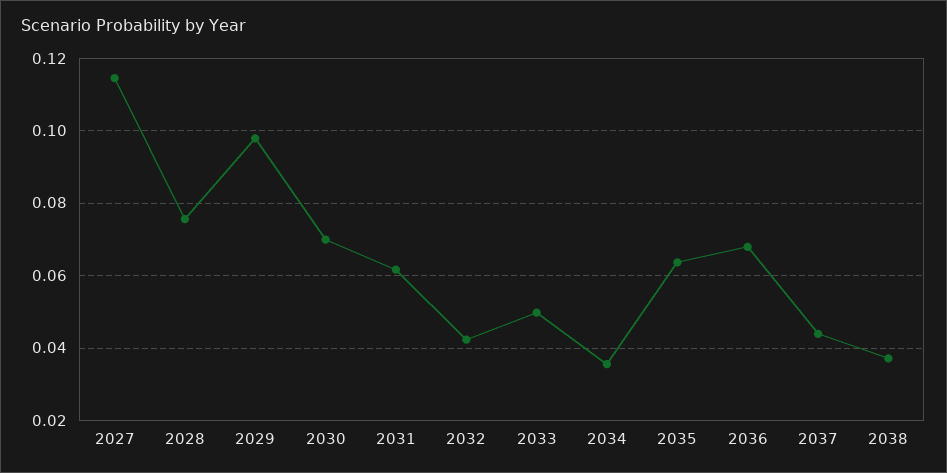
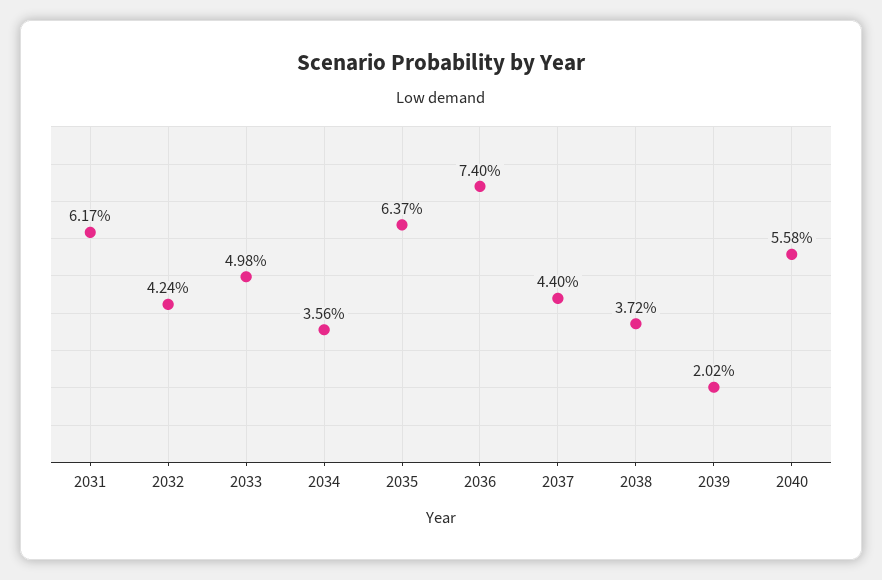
2027: 0.114 -> none
2028: 0.076 -> none
2029: 0.098 -> none
2030: 0.07 -> none
2036: 0.068 -> 0.074
2039: none -> 0.0202
2040: none -> 0.0558

